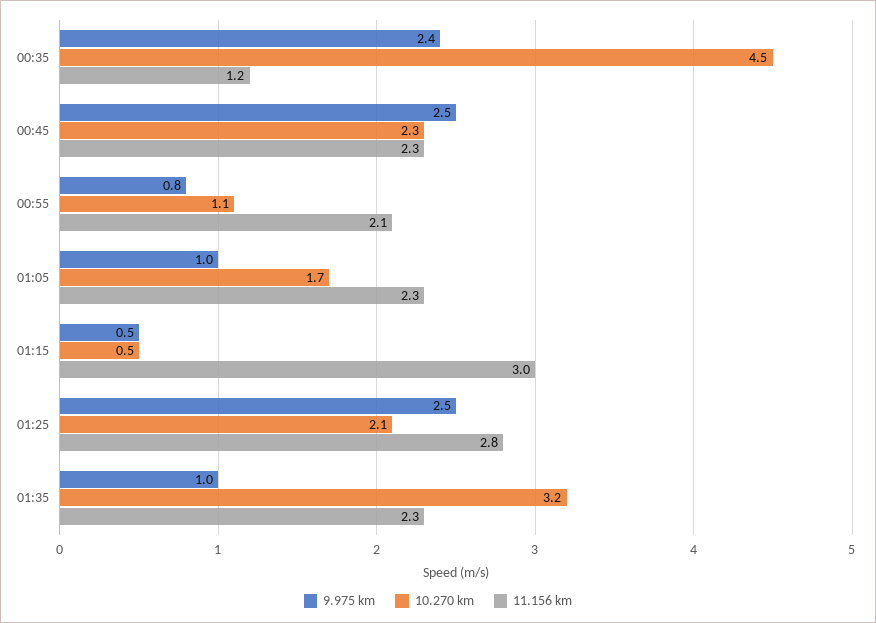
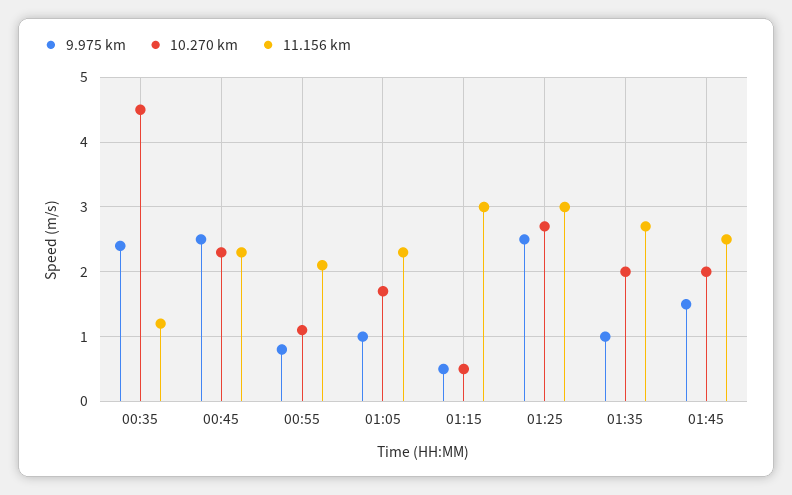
10.270 km, 01:25: 2.1 -> 2.7
11.156 km, 01:25: 2.8 -> 3
10.270 km, 01:35: 3.2 -> 2
11.156 km, 01:35: 2.3 -> 2.7
9.975 km, 01:45: none -> 1.5
10.270 km, 01:45: none -> 2
11.156 km, 01:45: none -> 2.5

